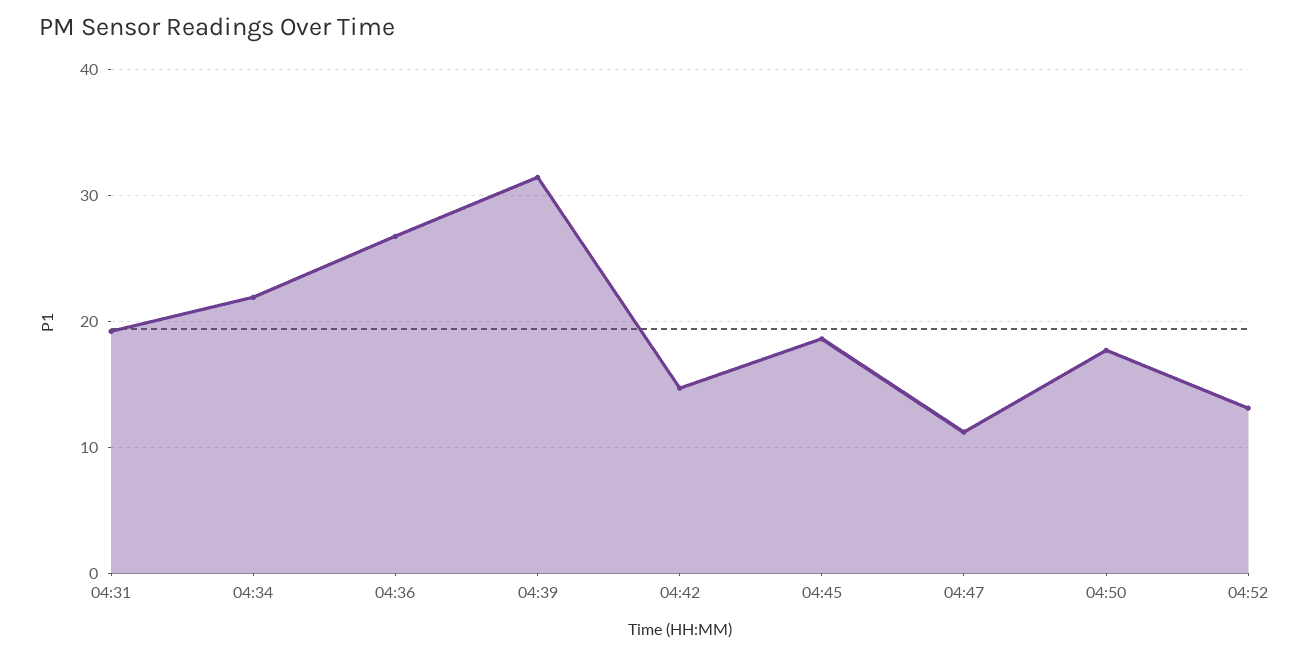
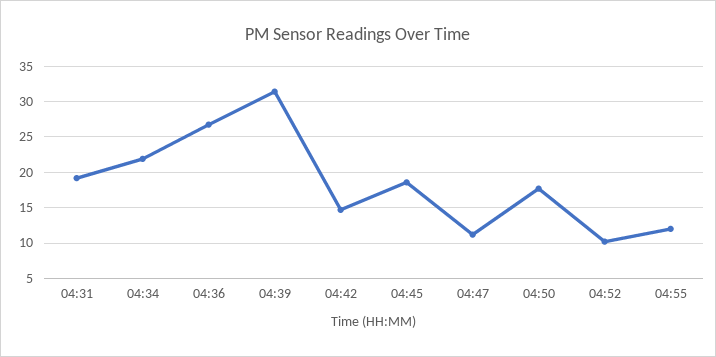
04:52: 13 -> 10
04:55: none -> 12

